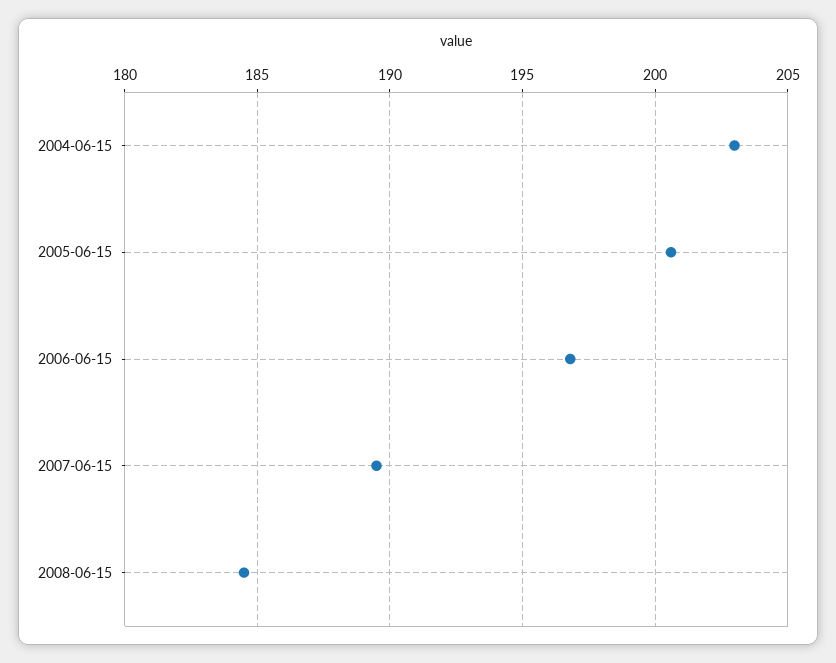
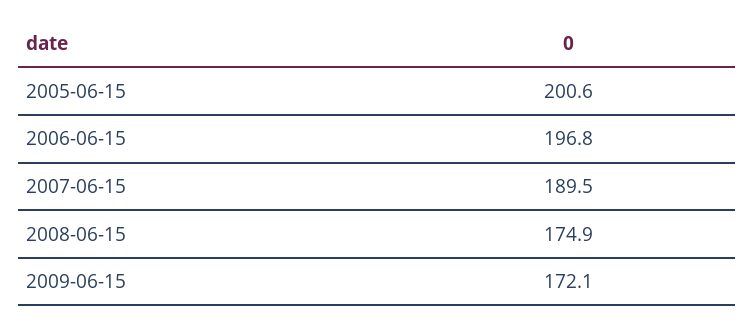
2004-06-15: 203 -> none
2008-06-15: 184.5 -> 174.9
2009-06-15: none -> 172.1

